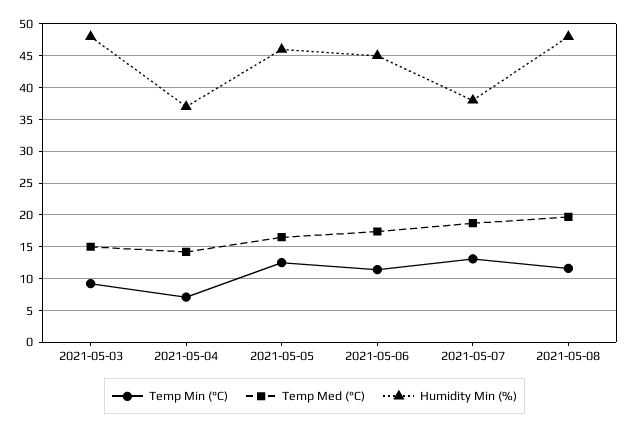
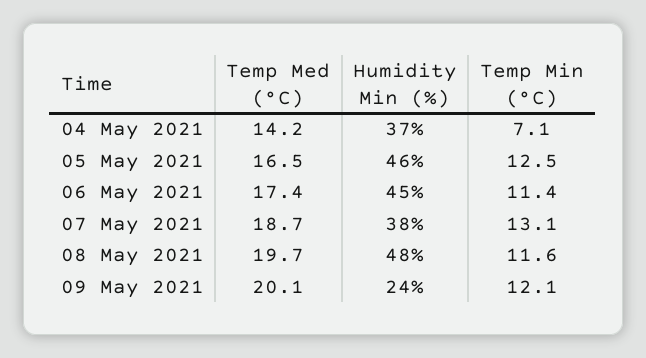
Temp Min (°C), 2021-05-03: 9 -> none
Temp Med (°C), 2021-05-03: 15 -> none
Humidity Min (%), 2021-05-03: 48 -> none
Temp Med (°C), 09 May 2021: none -> 20.1
Humidity Min (%), 09 May 2021: none -> 24
Temp Min (°C), 09 May 2021: none -> 12.1

